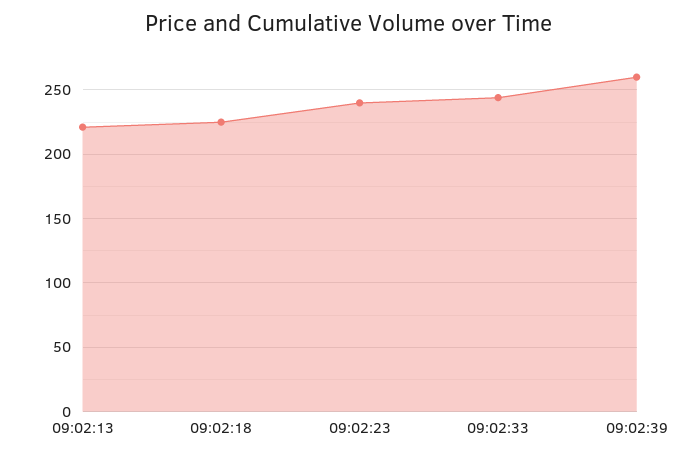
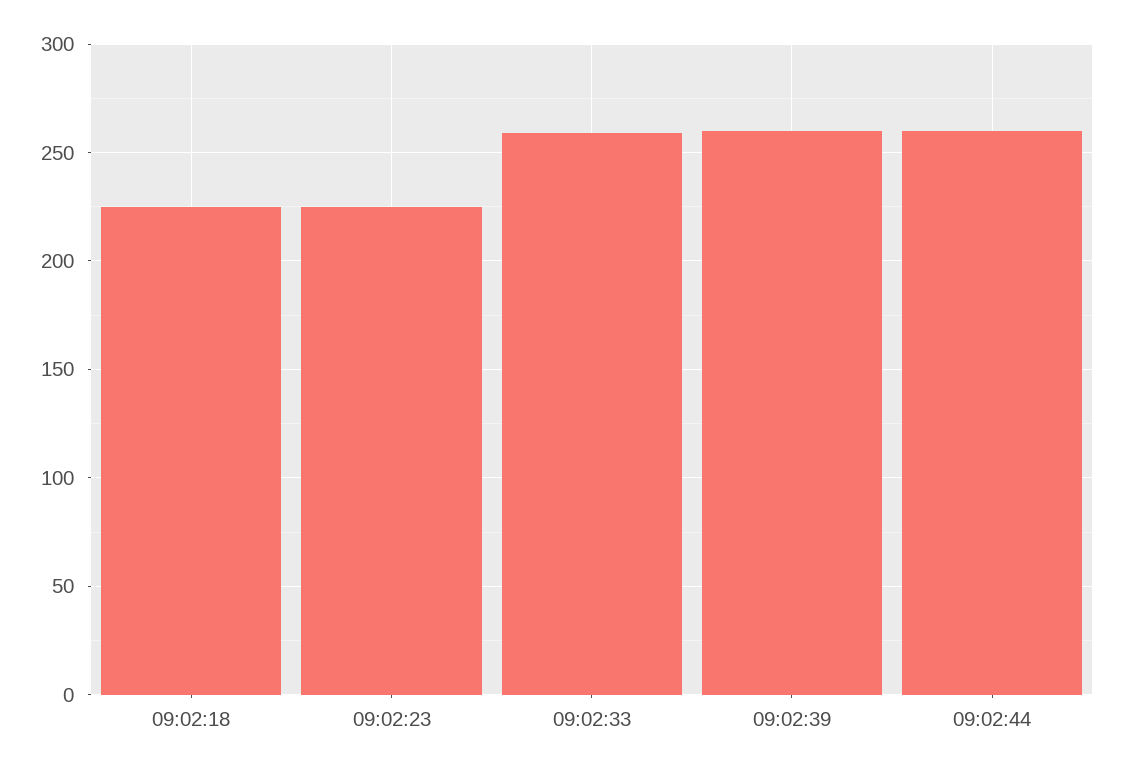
09:02:13: 220 -> none
09:02:23: 240 -> 225
09:02:33: 245 -> 260
09:02:44: none -> 260

